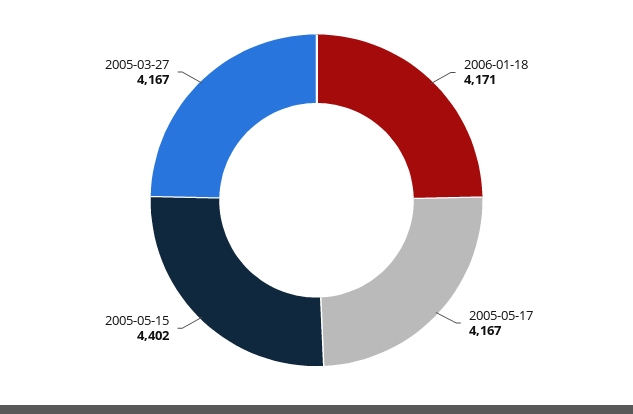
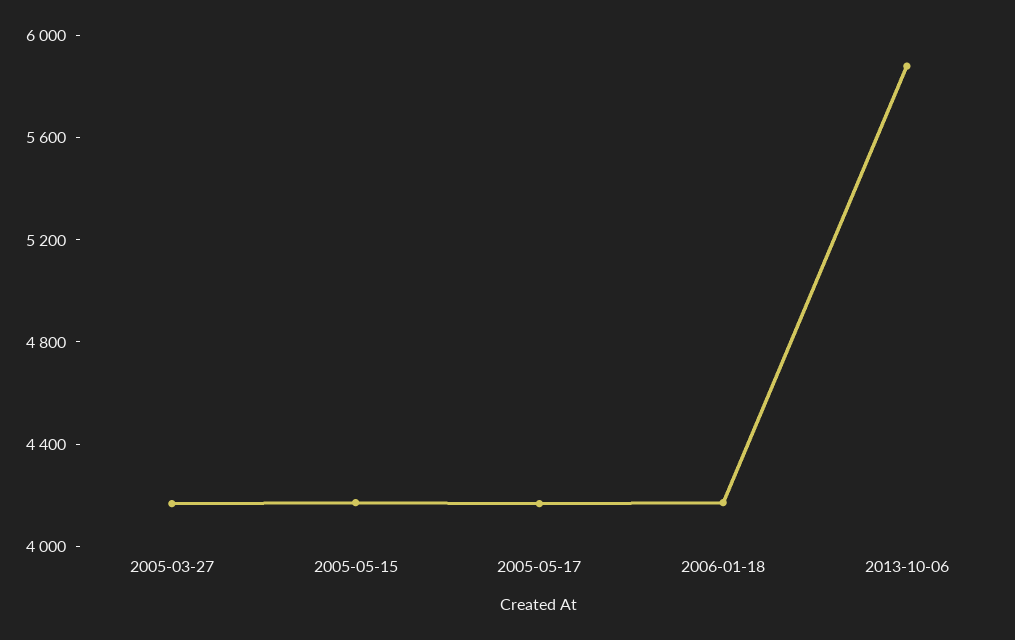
2005-05-15: 4402 -> 4200
2013-10-06: none -> 5900

